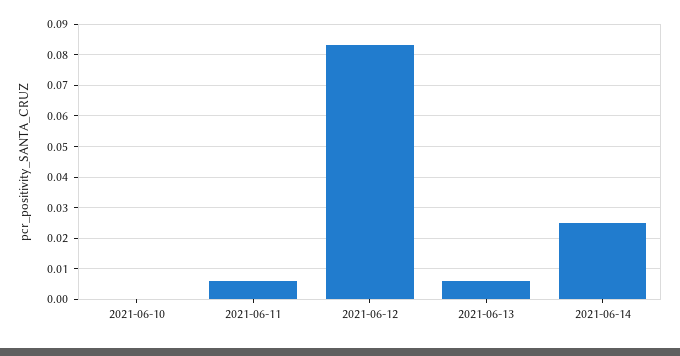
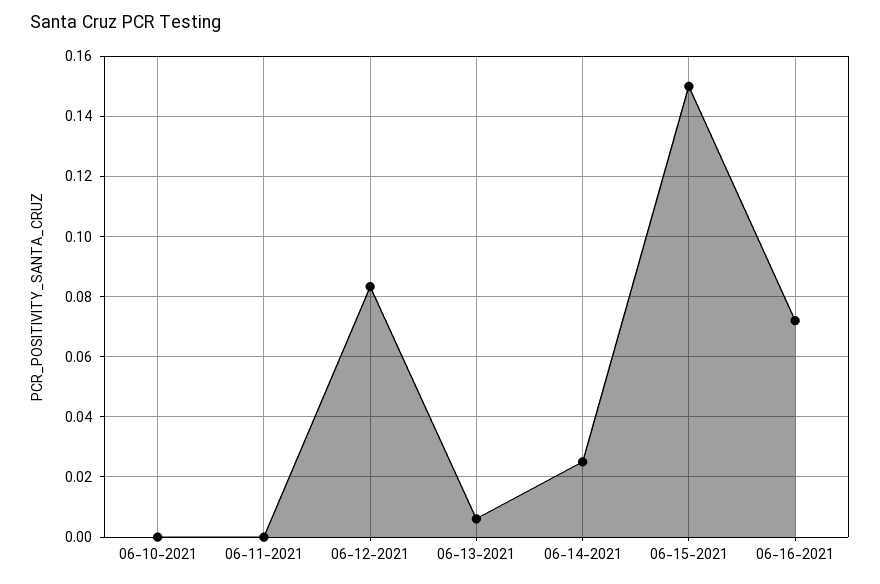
2021-06-11: 0.006 -> 0
06-15-2021: none -> 0.15
06-16-2021: none -> 0.072

